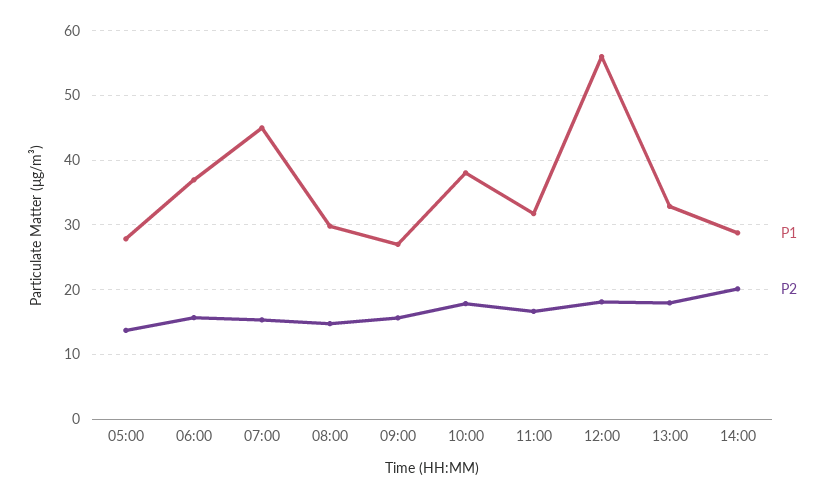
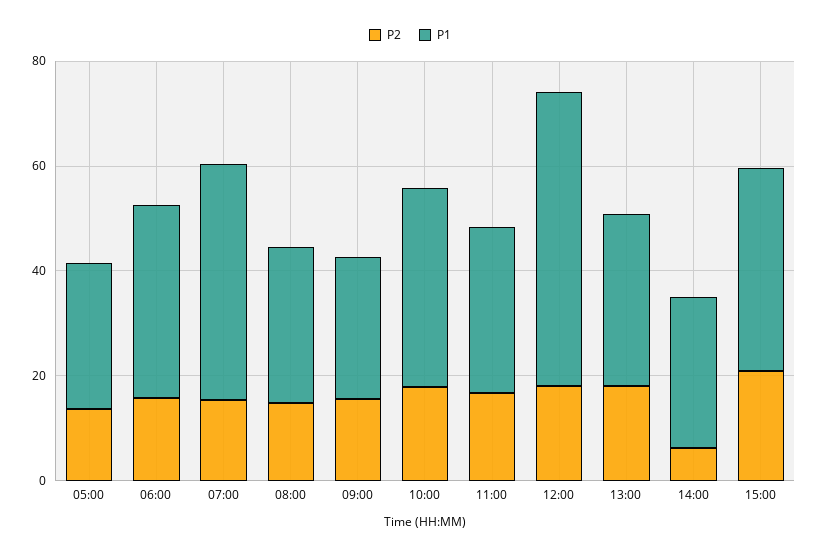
P2, 14:00: 20 -> 5
P2, 15:00: none -> 20
P1, 15:00: none -> 40

